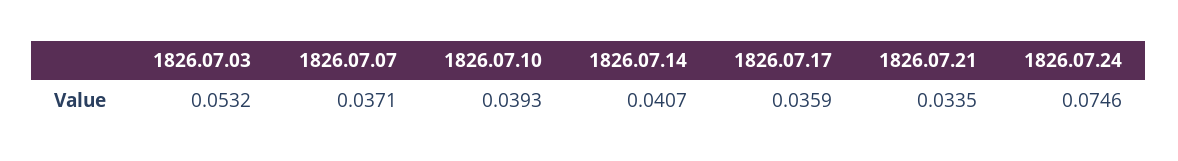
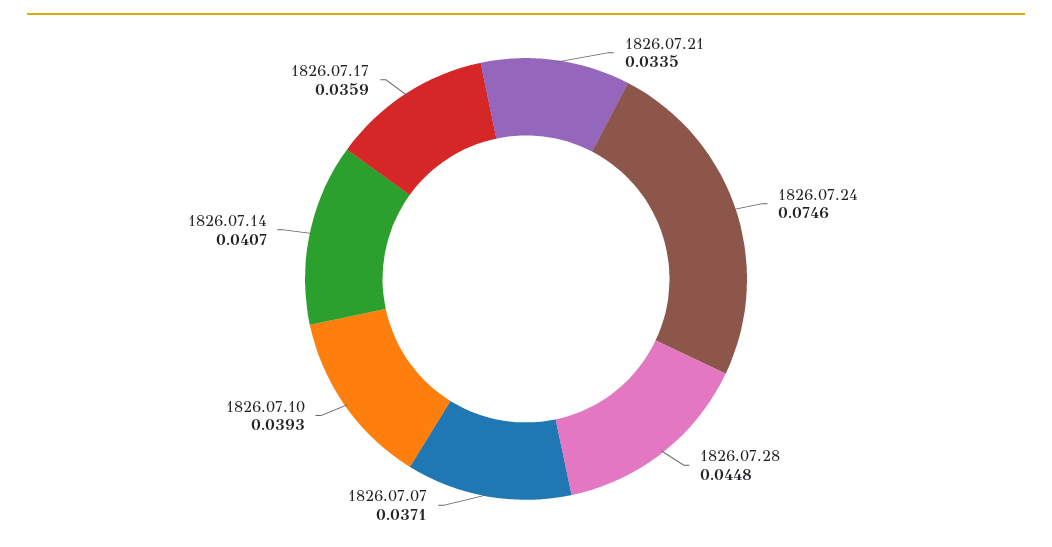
1826.07.03: 0.0532 -> none
1826.07.28: none -> 0.0448

